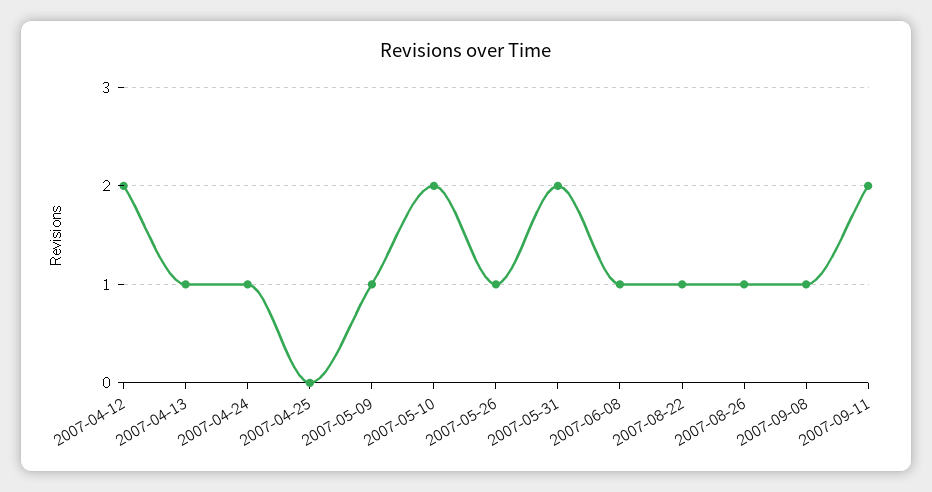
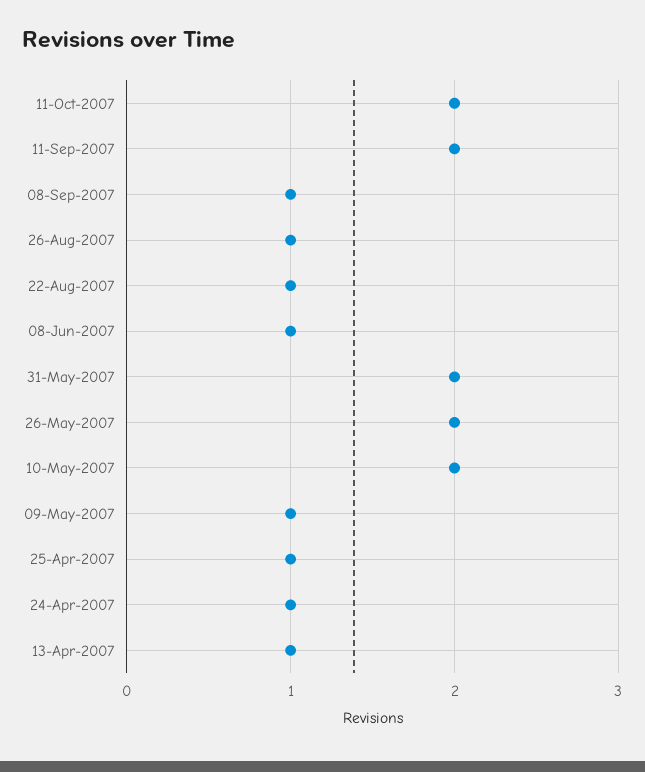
2007-04-12: 2 -> none
2007-04-25: 0 -> 1
2007-05-26: 1 -> 2
11-Oct-2007: none -> 2

